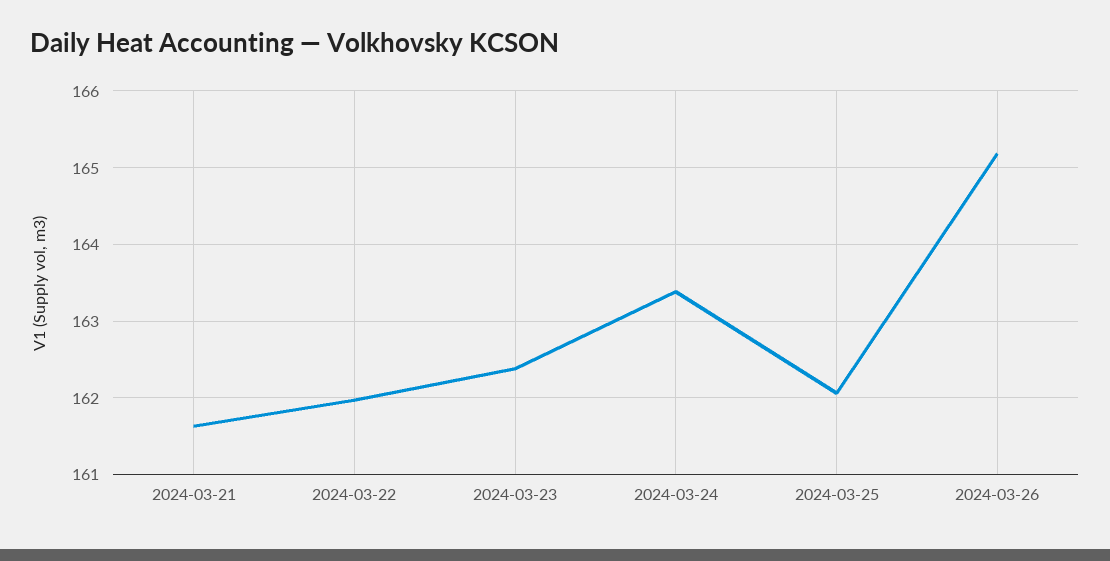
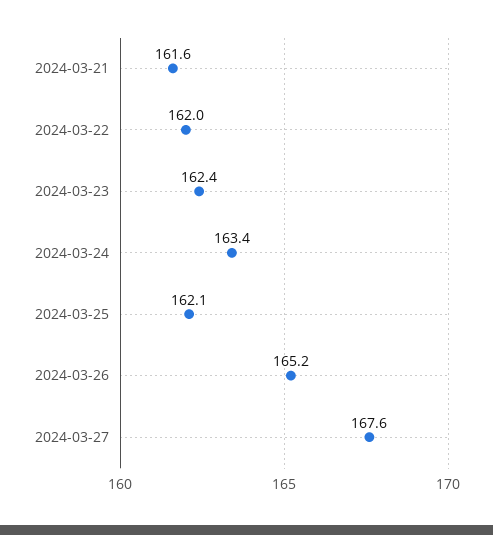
2024-03-27: none -> 167.6

